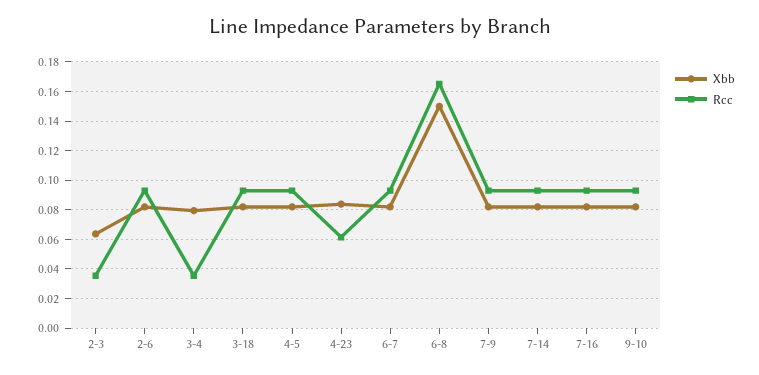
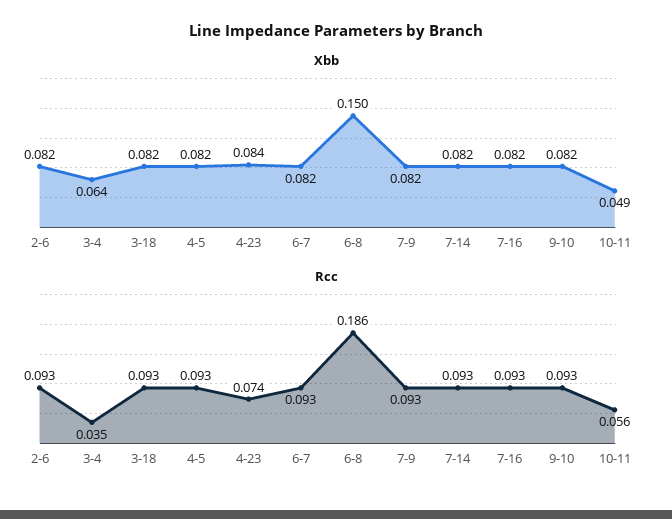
Xbb, 2-3: 0.065 -> none
Rcc, 2-3: 0.035 -> none
Xbb, 3-4: 0.08 -> 0.064
Rcc, 4-23: 0.06 -> 0.074
Rcc, 6-8: 0.165 -> 0.186
Xbb, 10-11: none -> 0.049
Rcc, 10-11: none -> 0.056

